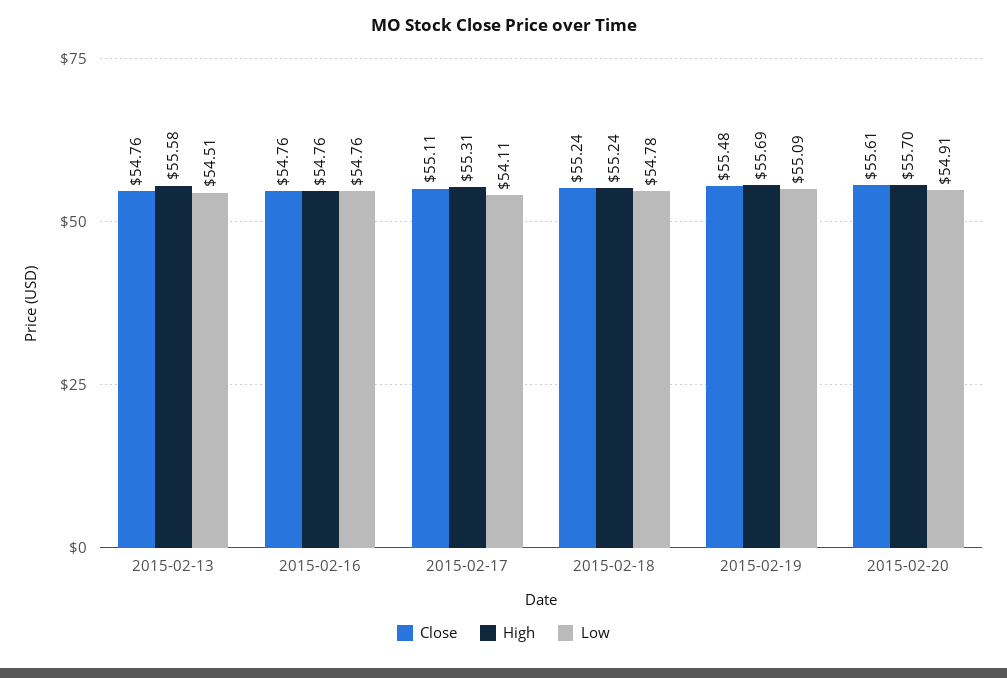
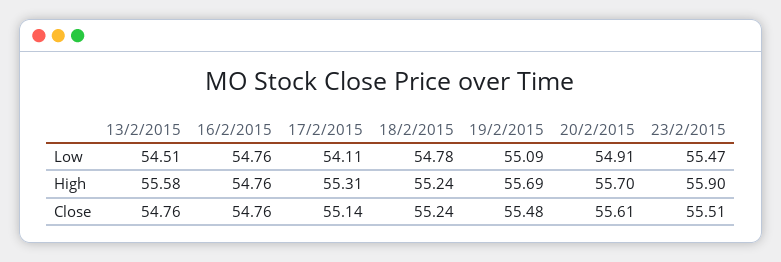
Close, 2015-02-17: 55.11 -> 55.14
Low, 23/2/2015: none -> 55.47
High, 23/2/2015: none -> 55.9
Close, 23/2/2015: none -> 55.51

